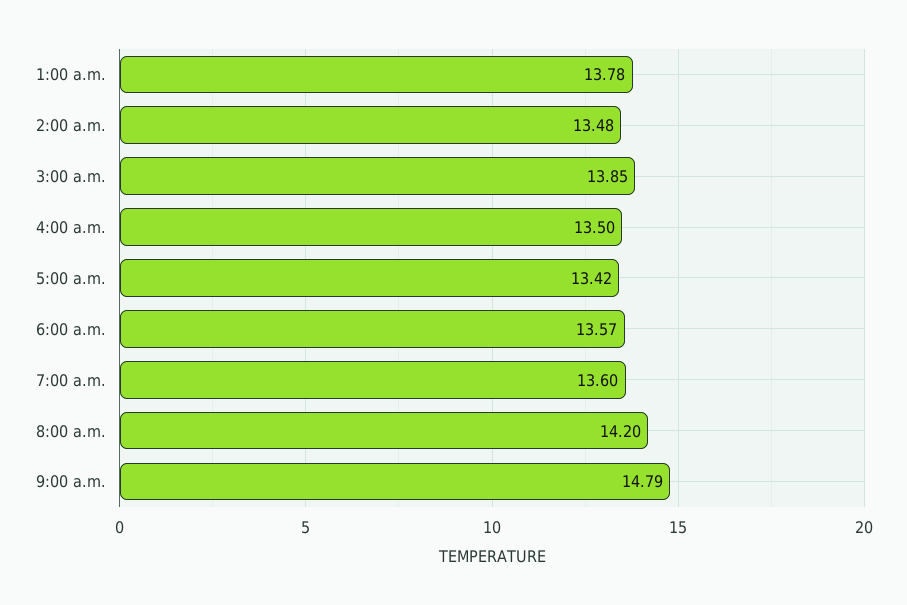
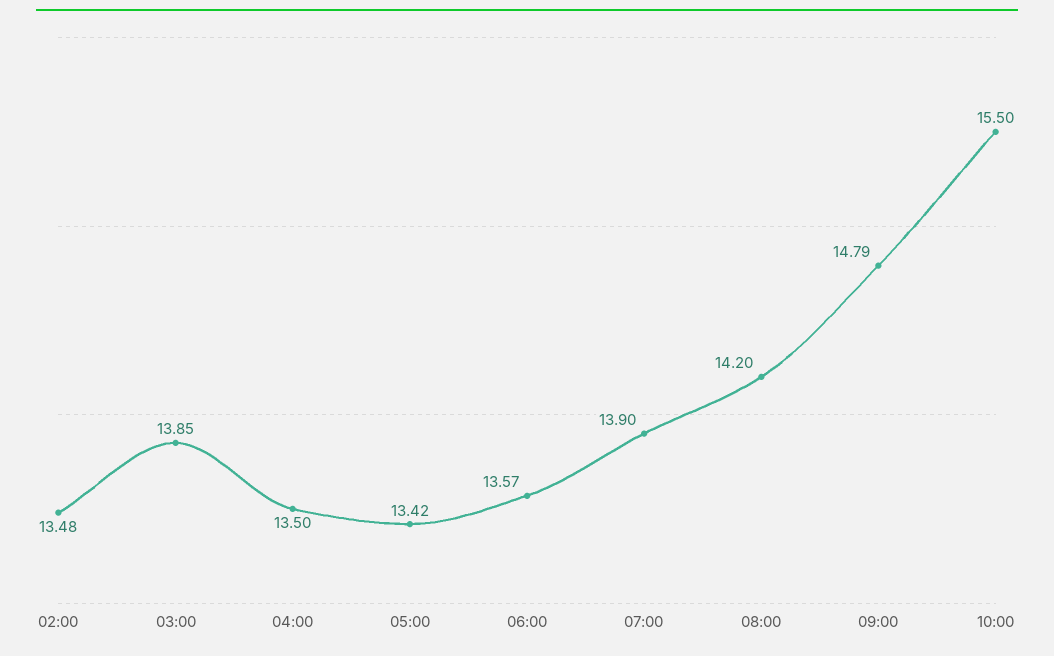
1:00 a.m.: 13.78 -> none
7:00 a.m.: 13.6 -> 13.9
10:00: none -> 15.5

